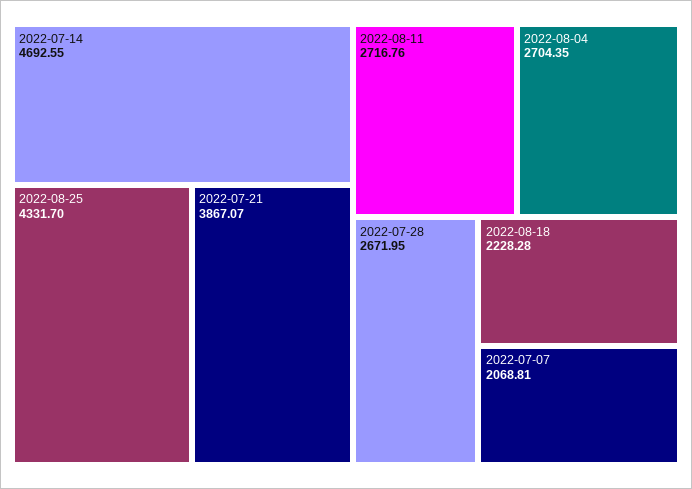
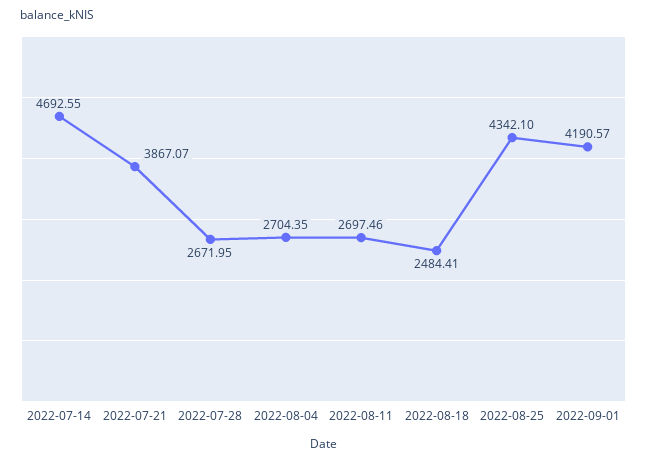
2022-08-25: 4331.7 -> 4342.1
2022-08-11: 2716.76 -> 2697.46
2022-08-18: 2228.28 -> 2484.41
2022-07-07: 2068.81 -> none
2022-09-01: none -> 4190.57

